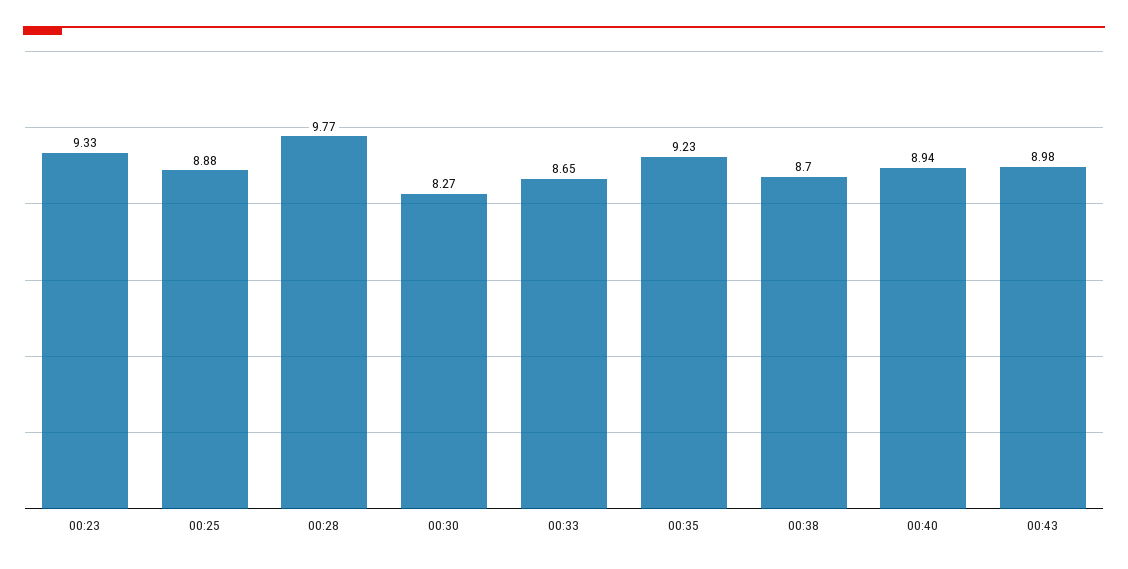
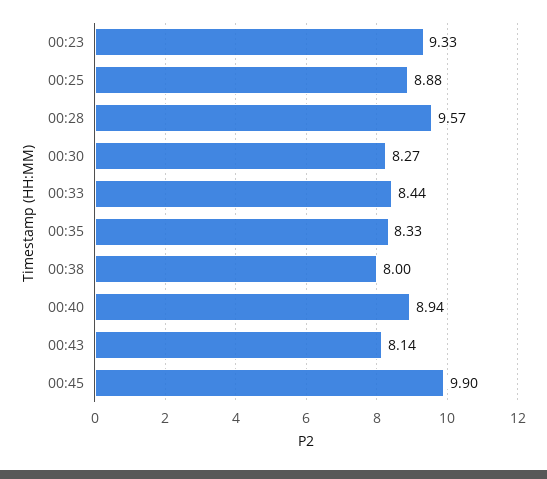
00:28: 9.77 -> 9.57
00:33: 8.65 -> 8.44
00:35: 9.23 -> 8.33
00:38: 8.7 -> 8
00:43: 8.98 -> 8.14
00:45: none -> 9.9

